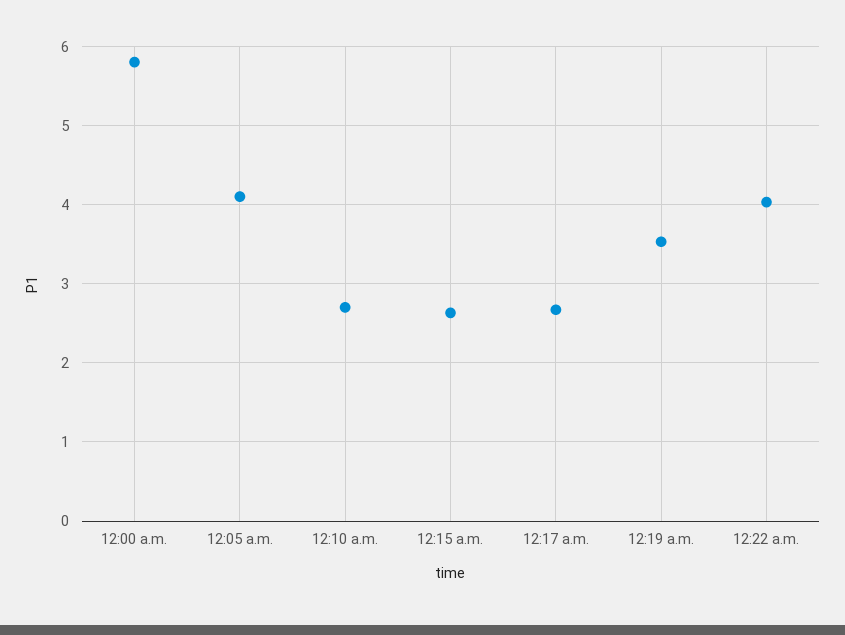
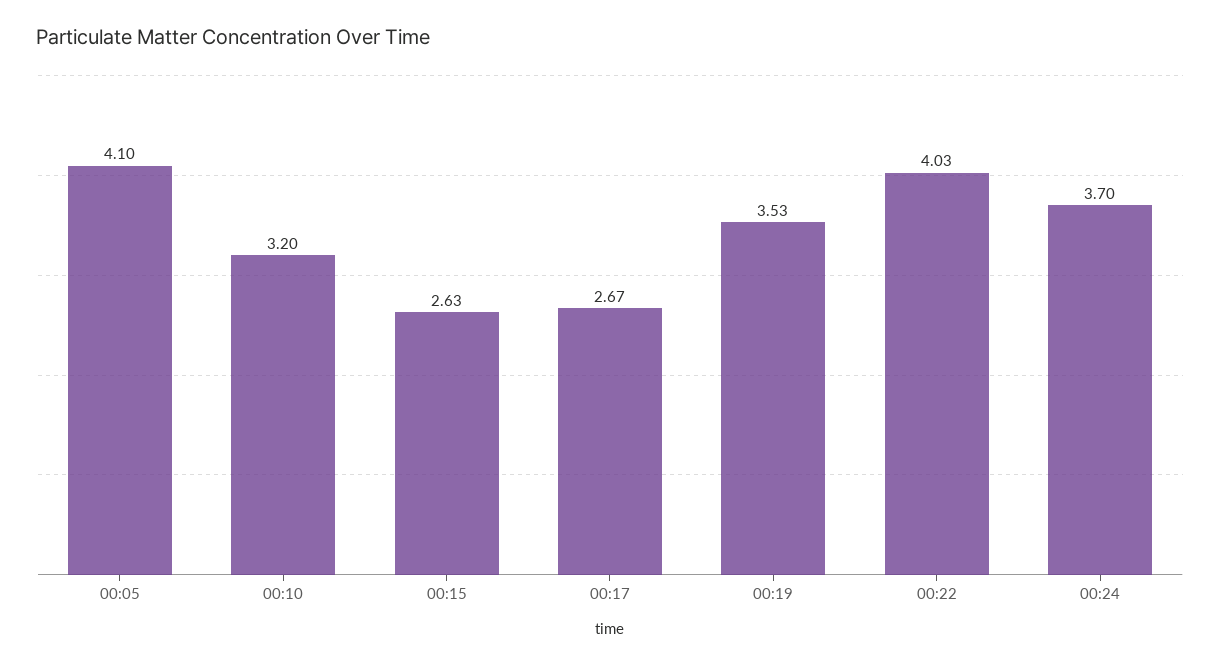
12:00 a.m.: 5.8 -> none
12:10 a.m.: 2.7 -> 3.2
00:24: none -> 3.7

